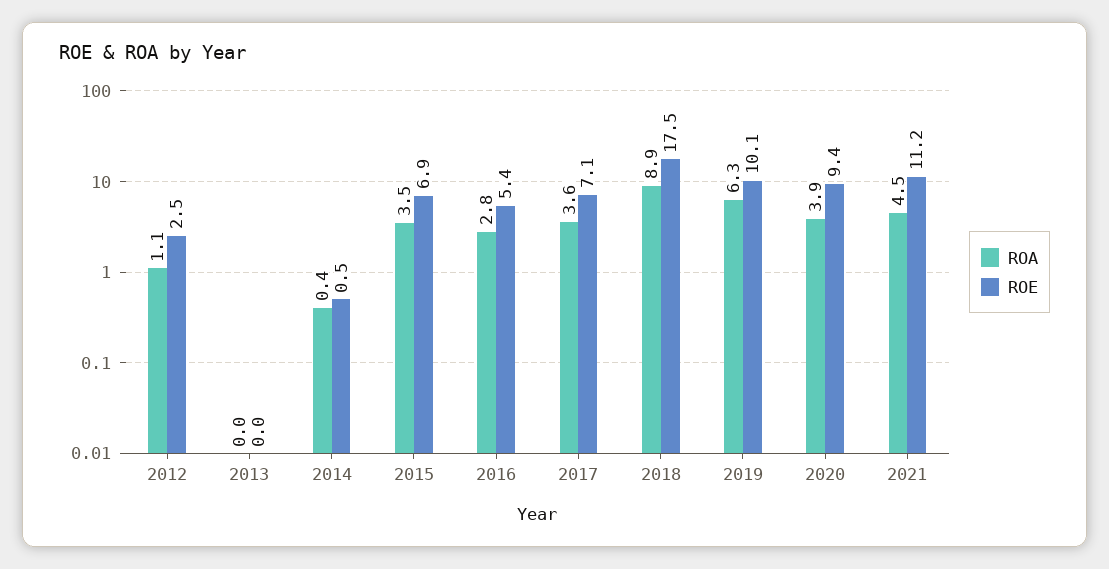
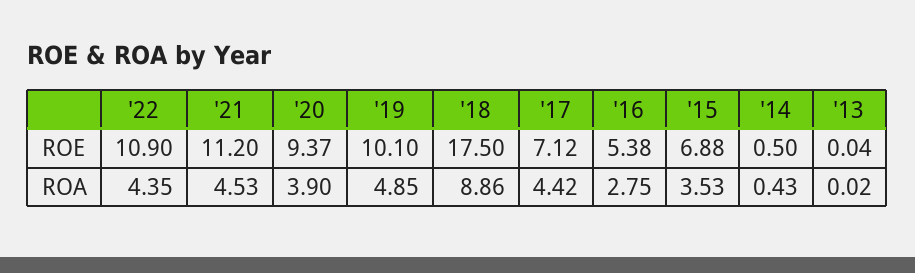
ROA, 2012: 1.1 -> none
ROE, 2012: 2.5 -> none
ROA, 2017: 3.6 -> 4.42
ROA, 2019: 6.3 -> 4.85
ROE, '22: none -> 10.9
ROA, '22: none -> 4.35

